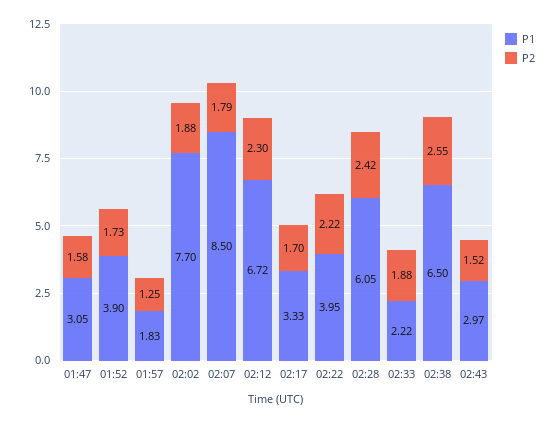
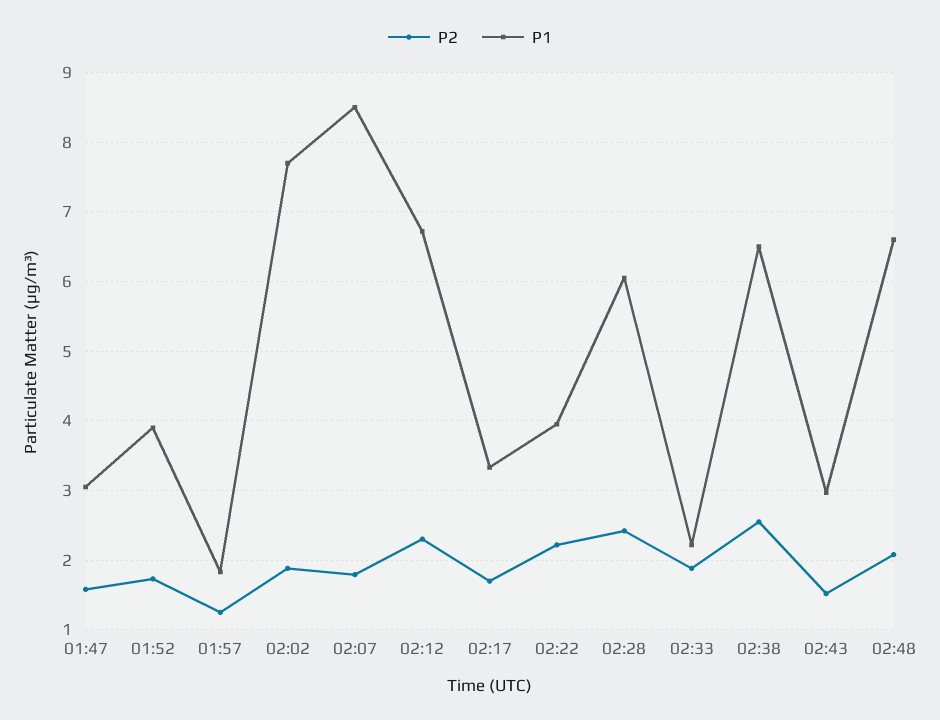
P2, 02:48: none -> 2.1
P1, 02:48: none -> 6.6

